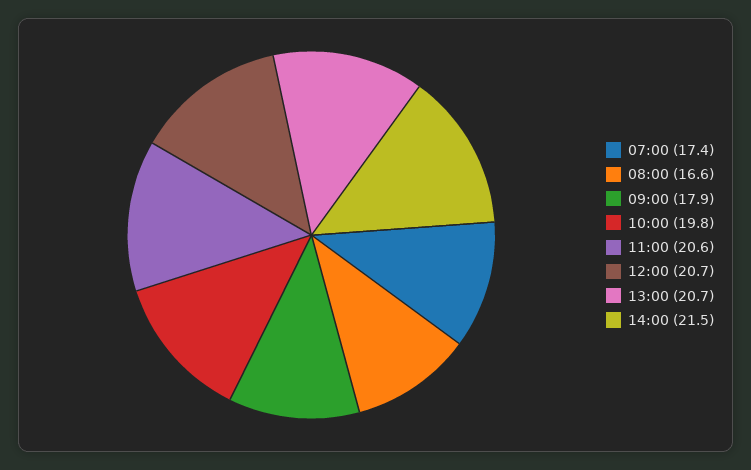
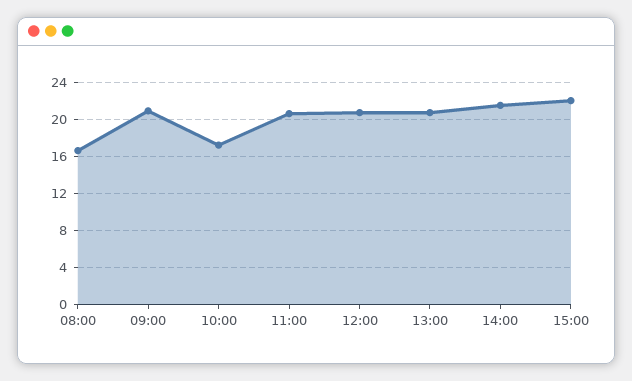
07:00: 17.4 -> none
09:00: 17.9 -> 21
10:00: 19.8 -> 17
15:00: none -> 22

